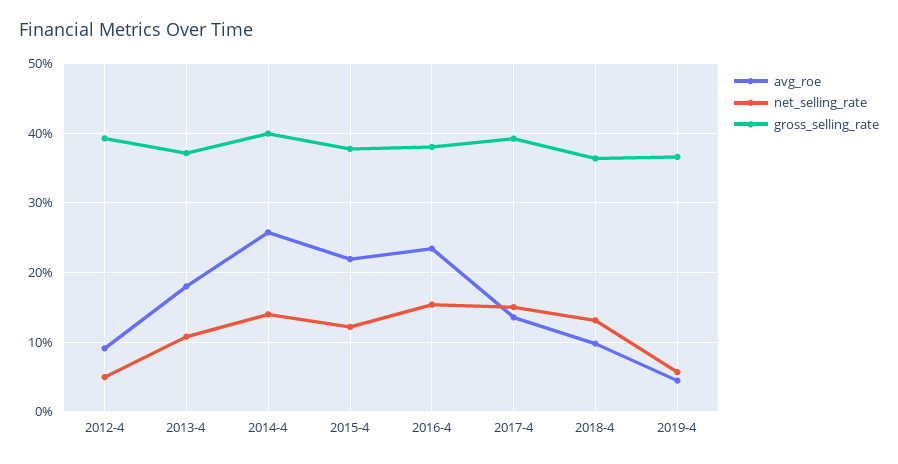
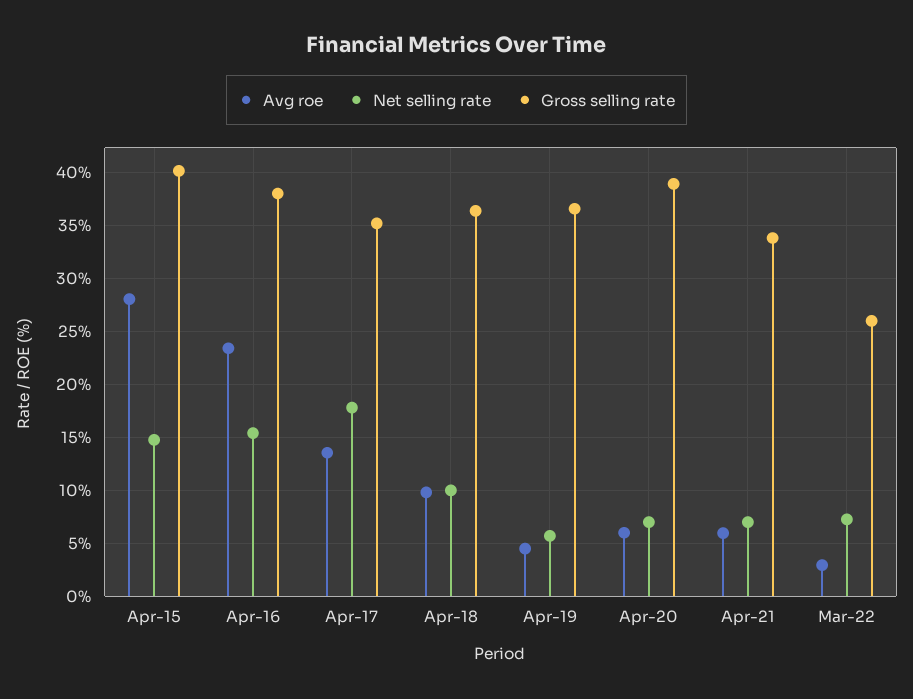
avg_roe, 2012-4: 9 -> none
net_selling_rate, 2012-4: 5 -> none
gross_selling_rate, 2012-4: 39 -> none
avg_roe, 2013-4: 18 -> none
net_selling_rate, 2013-4: 11 -> none
gross_selling_rate, 2013-4: 37 -> none
avg_roe, 2014-4: 26 -> none
net_selling_rate, 2014-4: 14 -> none
gross_selling_rate, 2014-4: 40 -> none
avg_roe, 2015-4: 22 -> 28
net_selling_rate, 2015-4: 12 -> 15
gross_selling_rate, 2015-4: 38 -> 40
net_selling_rate, 2017-4: 15 -> 18
gross_selling_rate, 2017-4: 39 -> 35
net_selling_rate, 2018-4: 13 -> 10
avg_roe, Apr-20: none -> 6
net_selling_rate, Apr-20: none -> 7
gross_selling_rate, Apr-20: none -> 39
avg_roe, Apr-21: none -> 6
net_selling_rate, Apr-21: none -> 7
gross_selling_rate, Apr-21: none -> 34
avg_roe, Mar-22: none -> 3
net_selling_rate, Mar-22: none -> 7
gross_selling_rate, Mar-22: none -> 26

